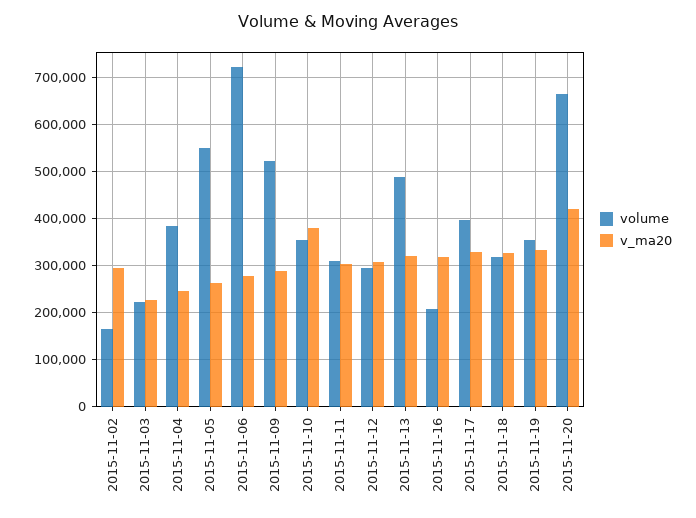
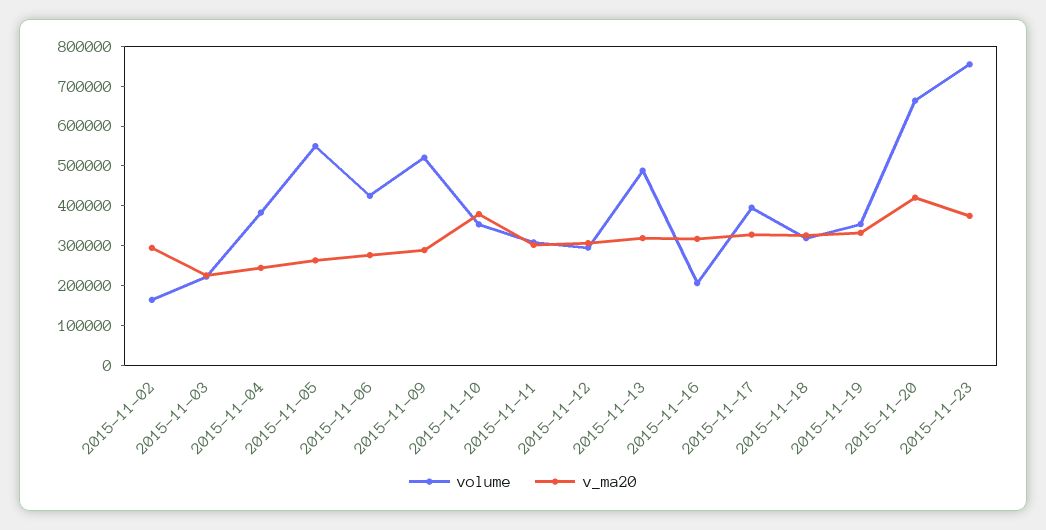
volume, 2015-11-06: 720000 -> 425000
volume, 2015-11-23: none -> 750000
v_ma20, 2015-11-23: none -> 375000

